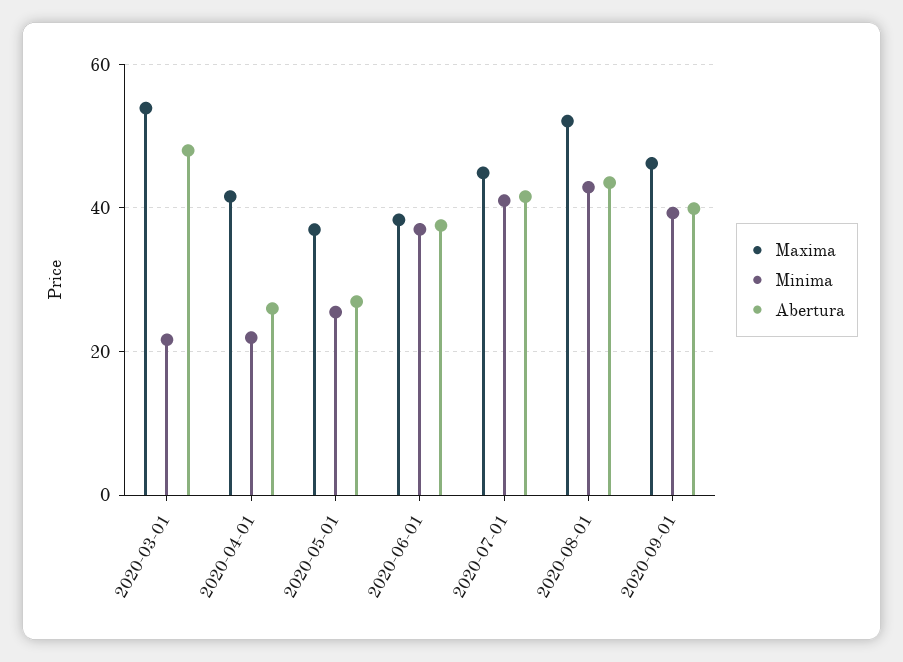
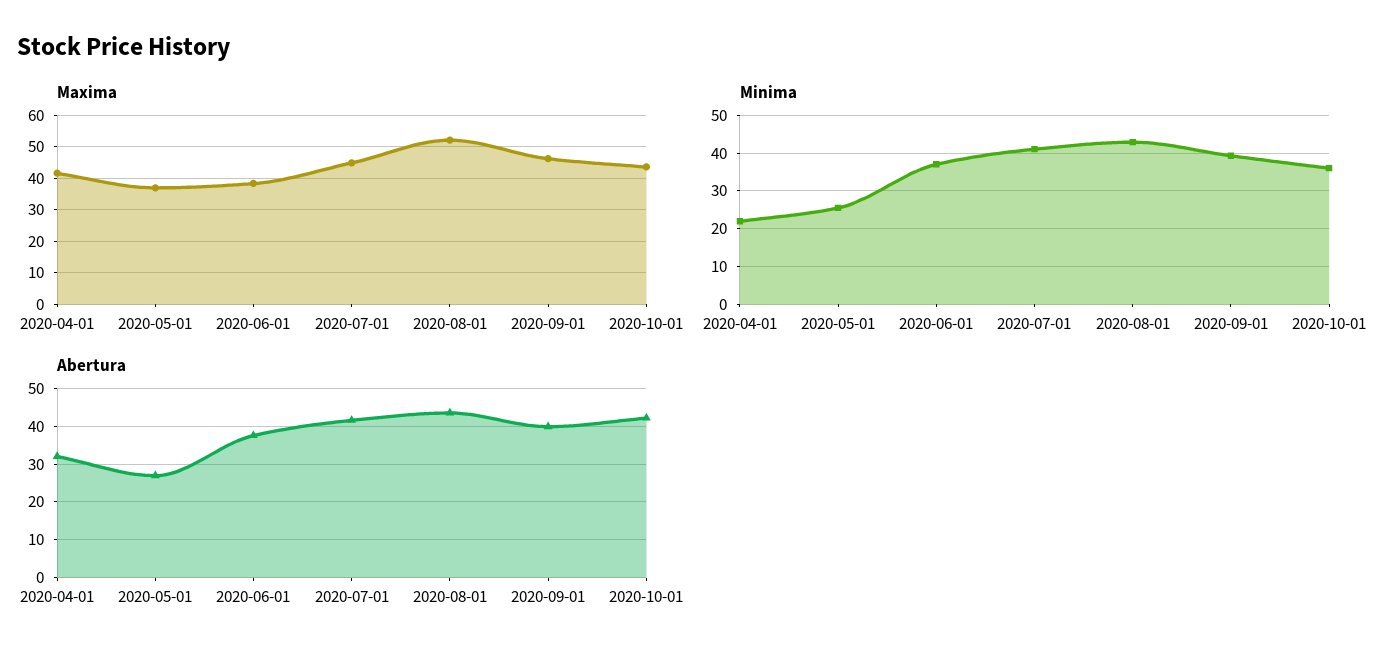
Maxima, 2020-03-01: 54 -> none
Minima, 2020-03-01: 22 -> none
Abertura, 2020-03-01: 48 -> none
Abertura, 2020-04-01: 26 -> 32
Maxima, 2020-10-01: none -> 44
Minima, 2020-10-01: none -> 36
Abertura, 2020-10-01: none -> 42

